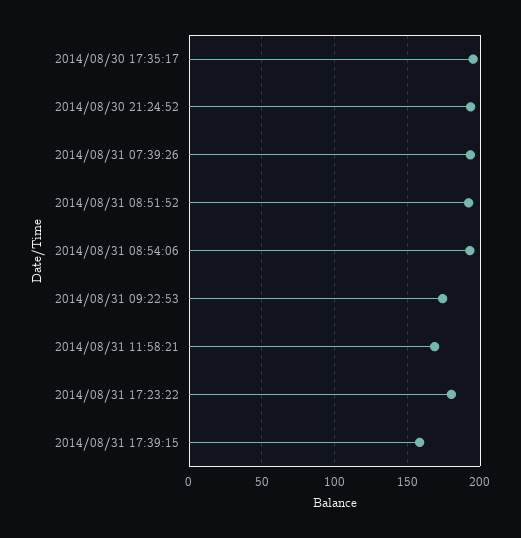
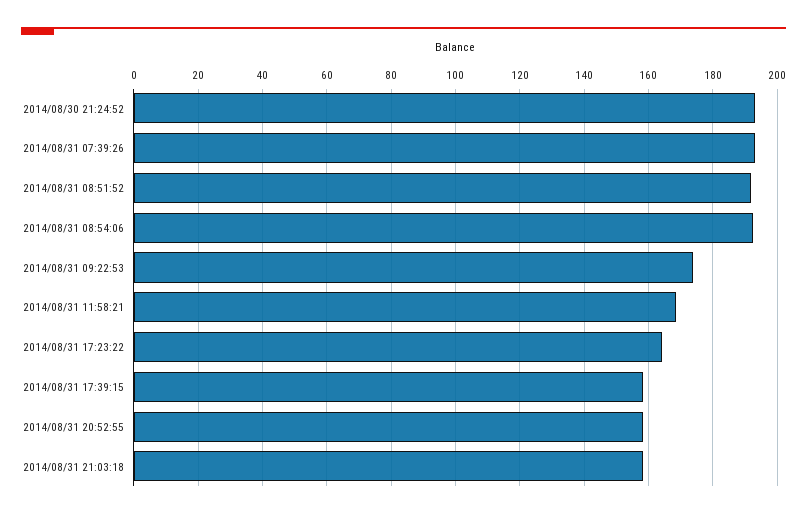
2014/08/30 17:35:17: 195 -> none
2014/08/31 17:23:22: 180 -> 164
2014/08/31 20:52:55: none -> 158
2014/08/31 21:03:18: none -> 158

